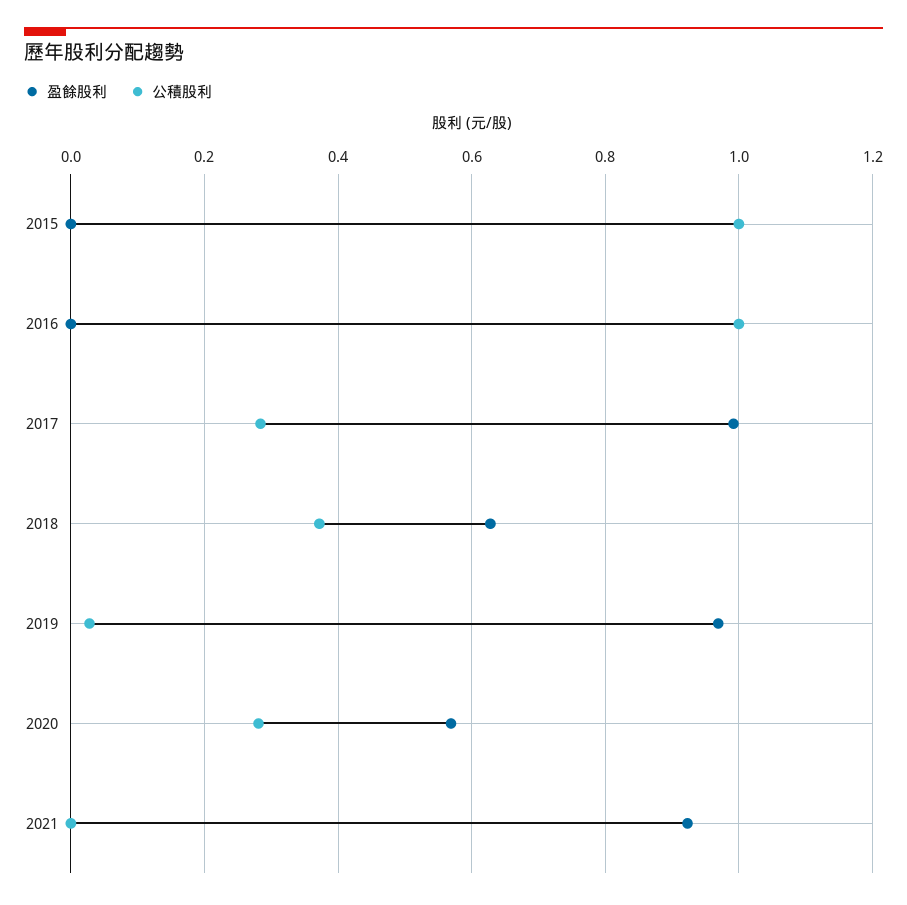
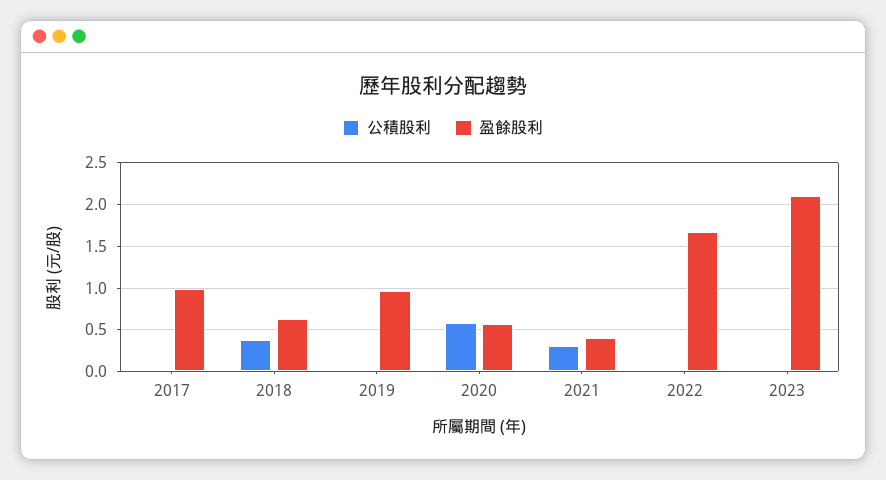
盈餘股利, 2015: 0 -> none
公積股利, 2015: 1 -> none
盈餘股利, 2016: 0 -> none
公積股利, 2016: 1 -> none
公積股利, 2017: 0.28 -> 0
公積股利, 2020: 0.28 -> 0.6
盈餘股利, 2021: 0.92 -> 0.4
公積股利, 2021: 0 -> 0.3
公積股利, 2022: none -> 0
盈餘股利, 2022: none -> 1.7
公積股利, 2023: none -> 0
盈餘股利, 2023: none -> 2.1

